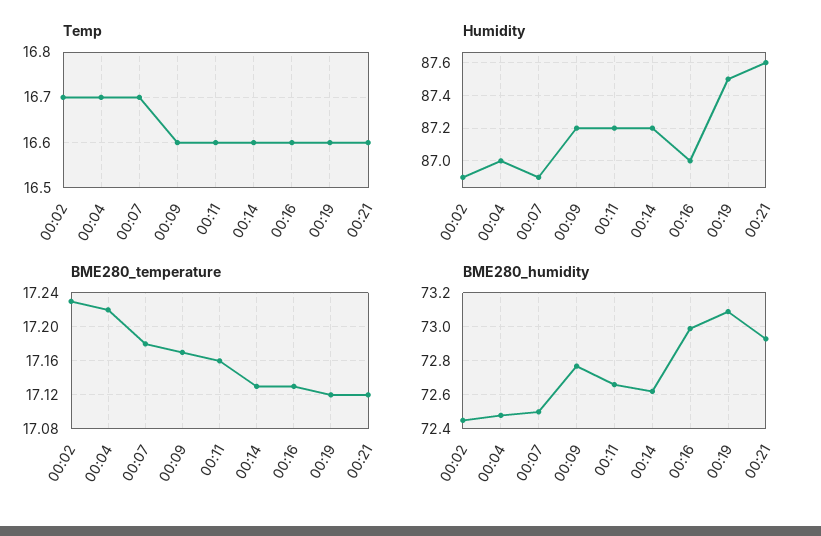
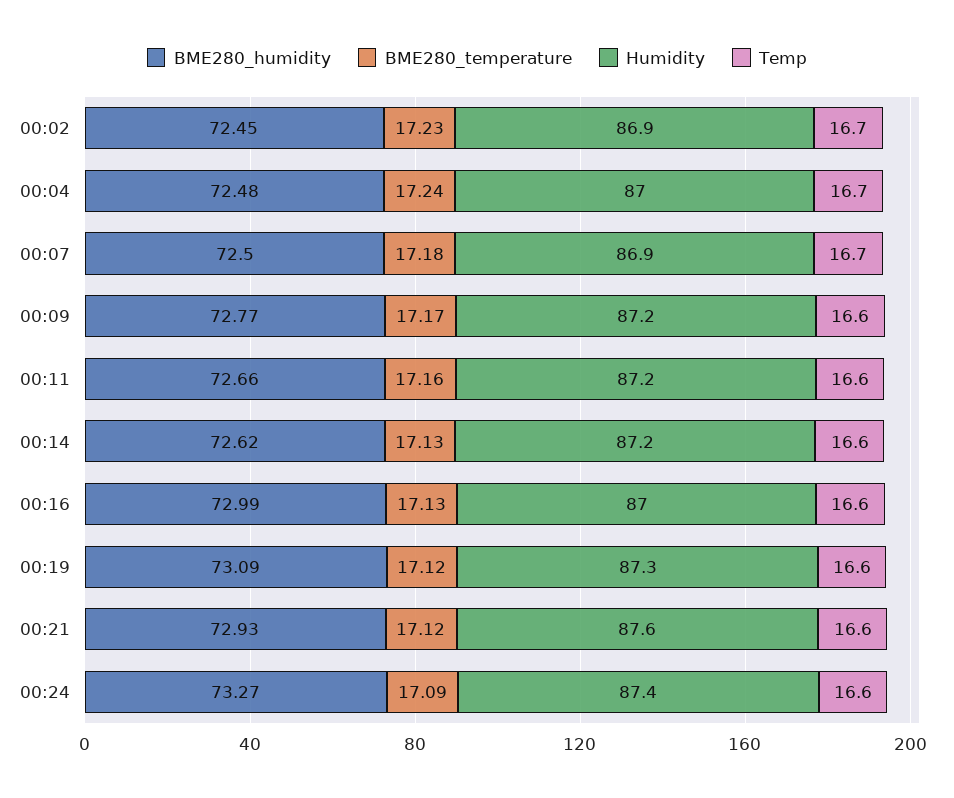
Humidity, 00:19: 87.5 -> 87.3
BME280_temperature, 00:04: 17.22 -> 17.24
BME280_humidity, 00:24: none -> 73.27
BME280_temperature, 00:24: none -> 17.09
Humidity, 00:24: none -> 87.4
Temp, 00:24: none -> 16.6

